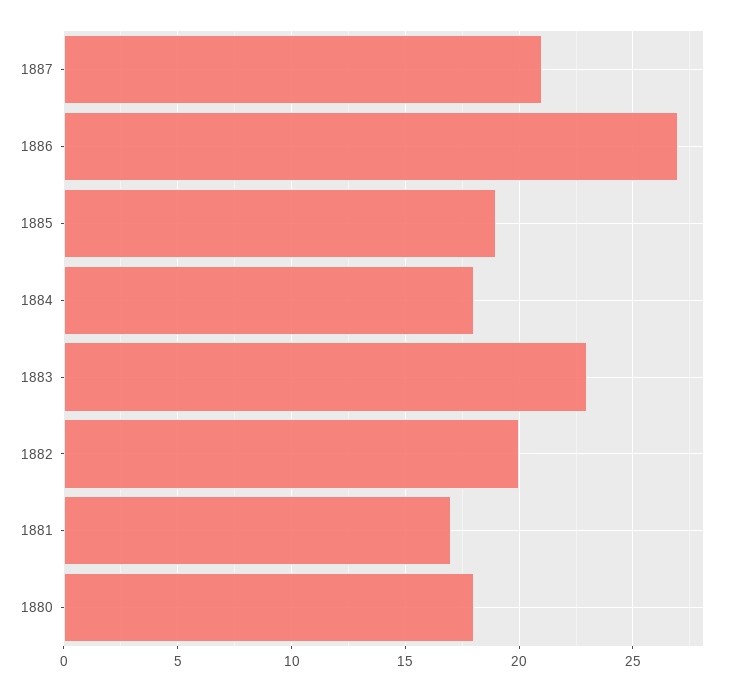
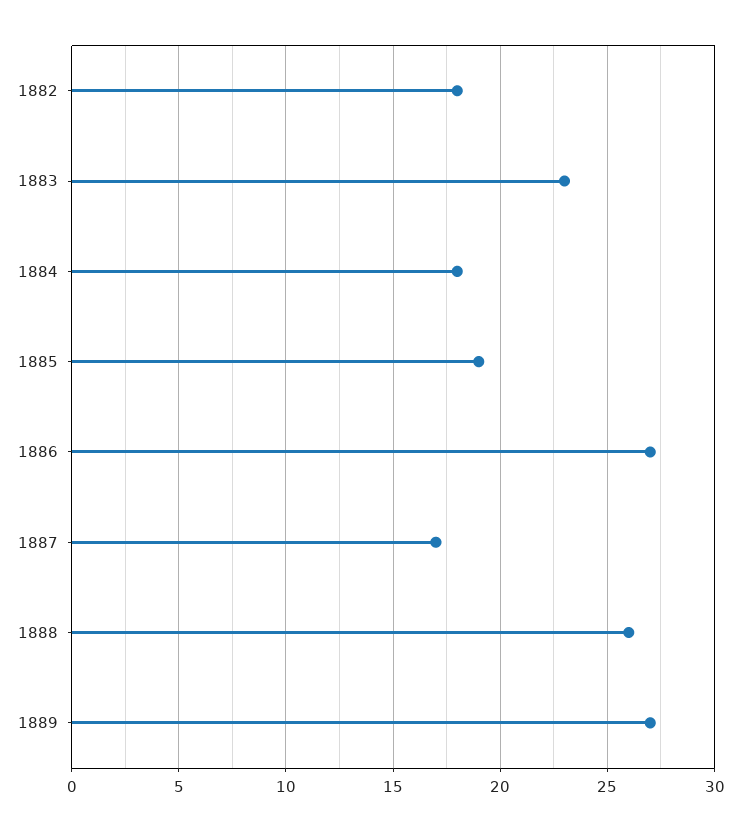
1887: 21 -> 17
1882: 20 -> 18
1881: 17 -> none
1880: 18 -> none
1888: none -> 26
1889: none -> 27

